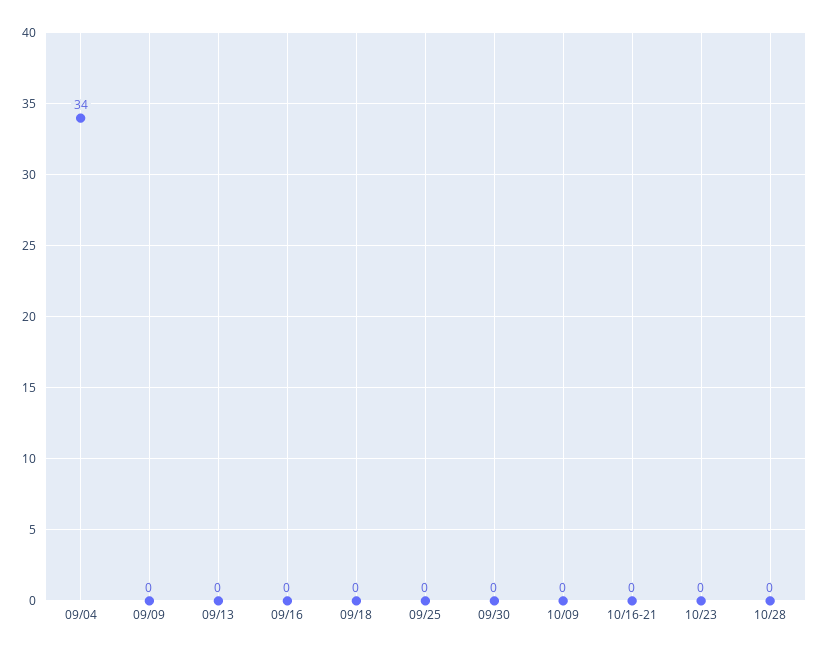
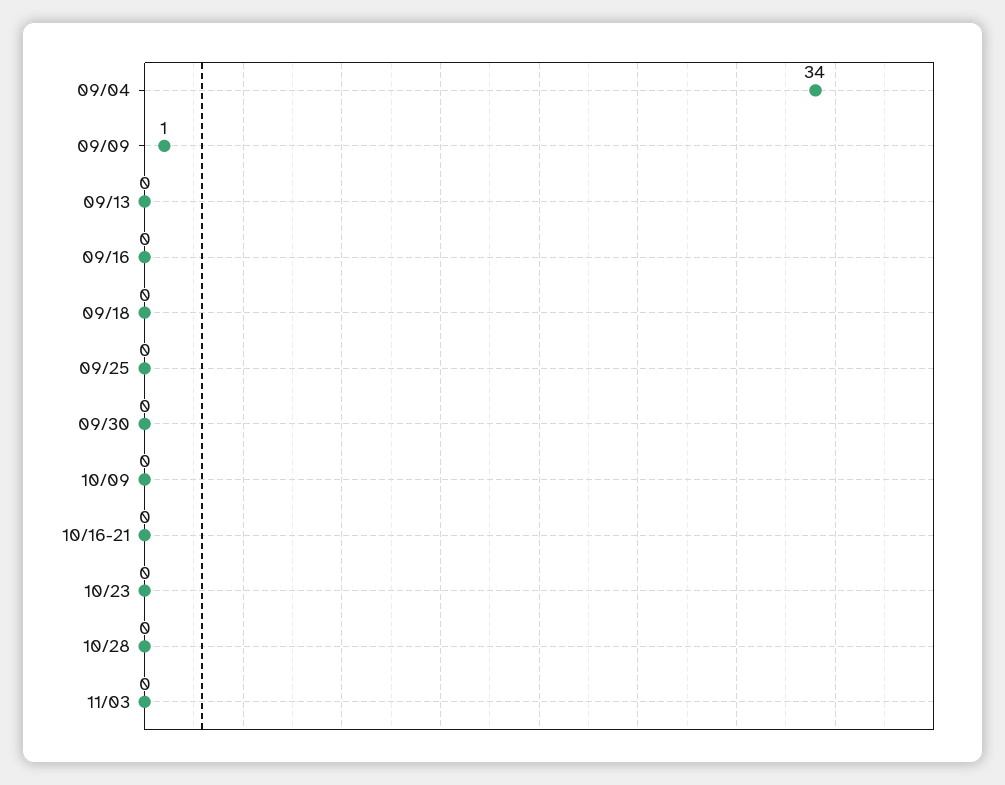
09/09: 0 -> 1
11/03: none -> 0

